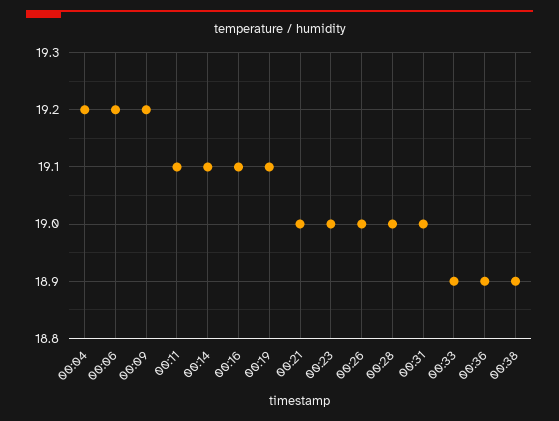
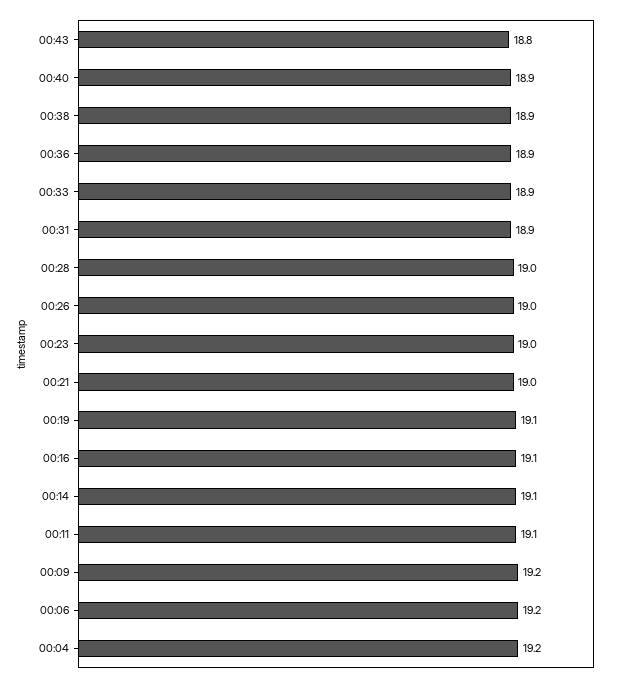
00:31: 19 -> 18.9
00:43: none -> 18.8
00:40: none -> 18.9

